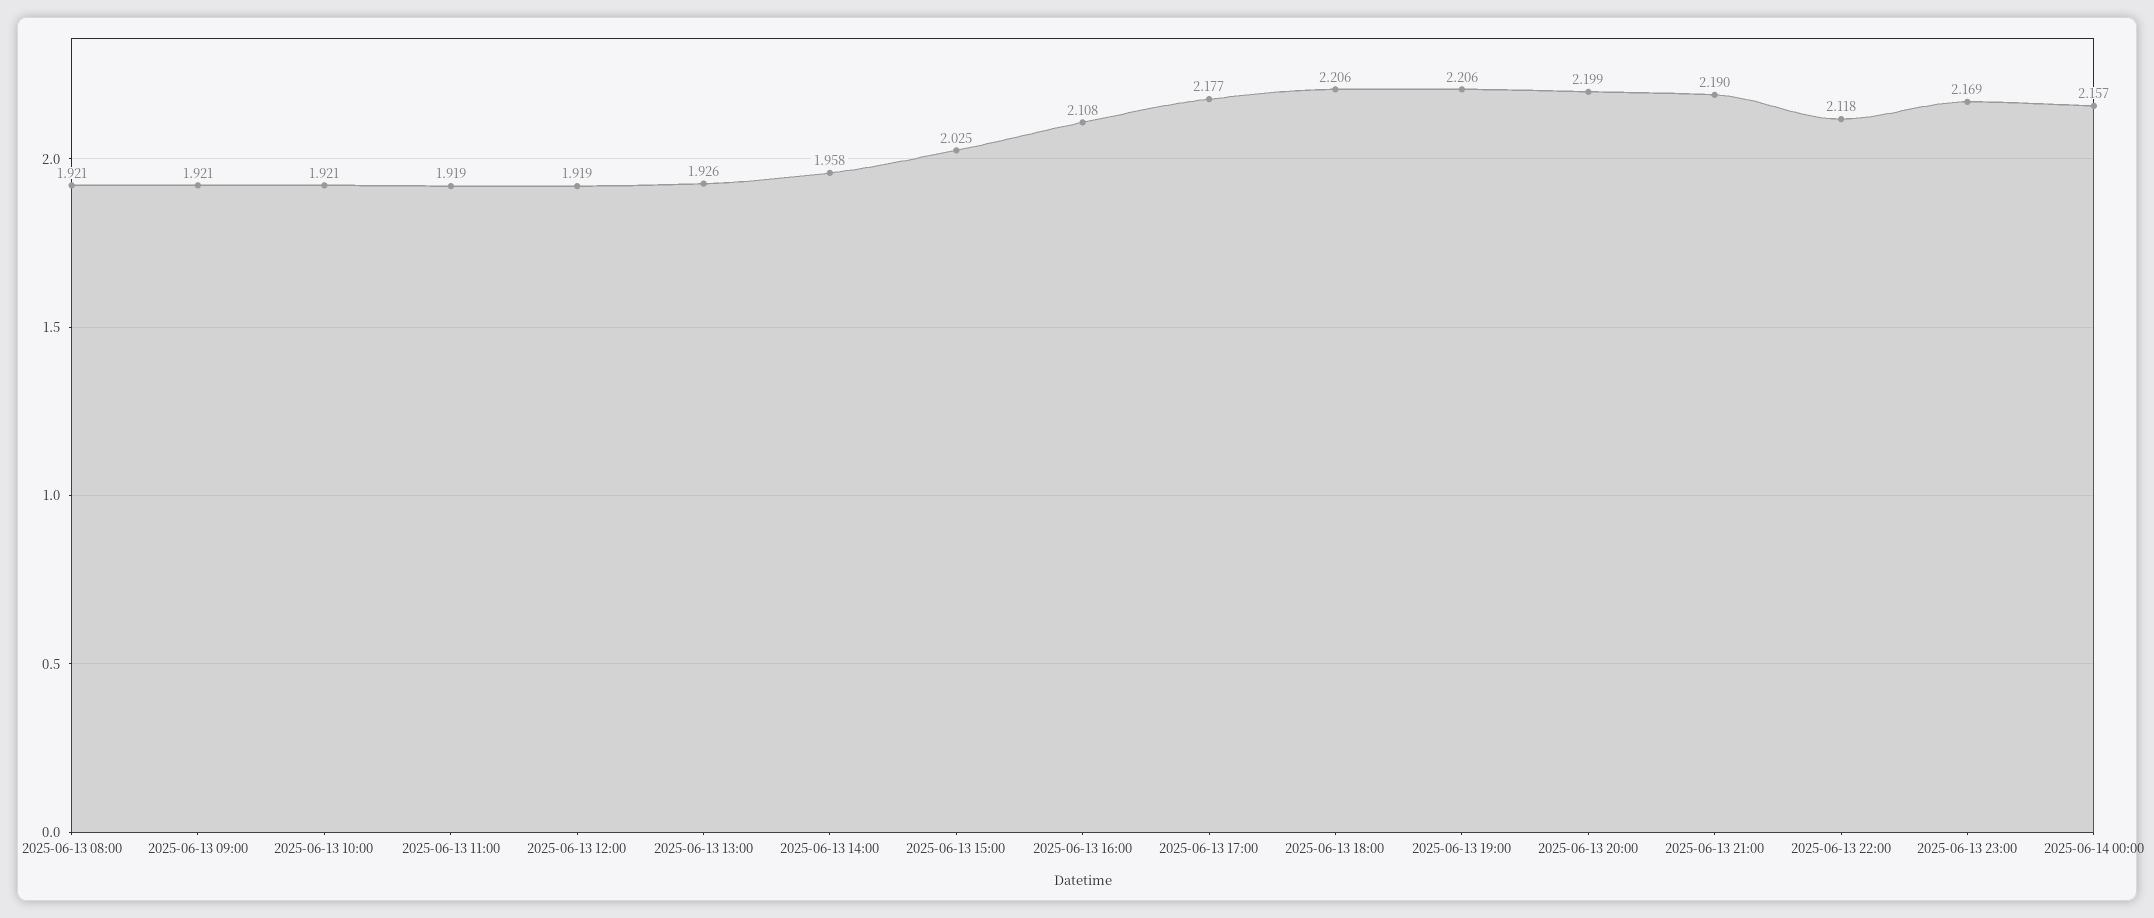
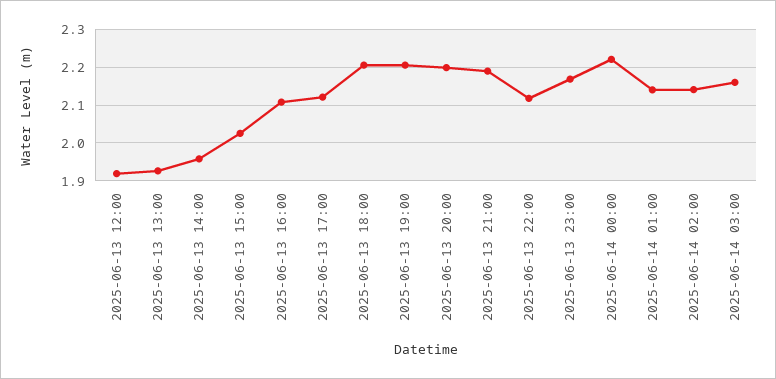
2025-06-13 08:00: 1.921 -> none
2025-06-13 09:00: 1.921 -> none
2025-06-13 10:00: 1.921 -> none
2025-06-13 11:00: 1.919 -> none
2025-06-13 17:00: 2.177 -> 2.12
2025-06-14 00:00: 2.157 -> 2.22
2025-06-14 01:00: none -> 2.14
2025-06-14 02:00: none -> 2.14
2025-06-14 03:00: none -> 2.16

